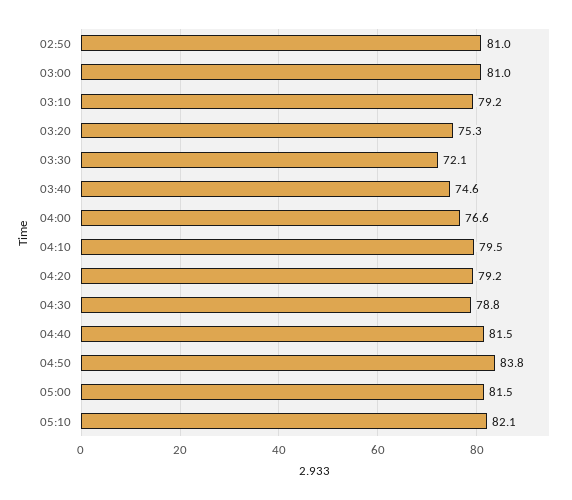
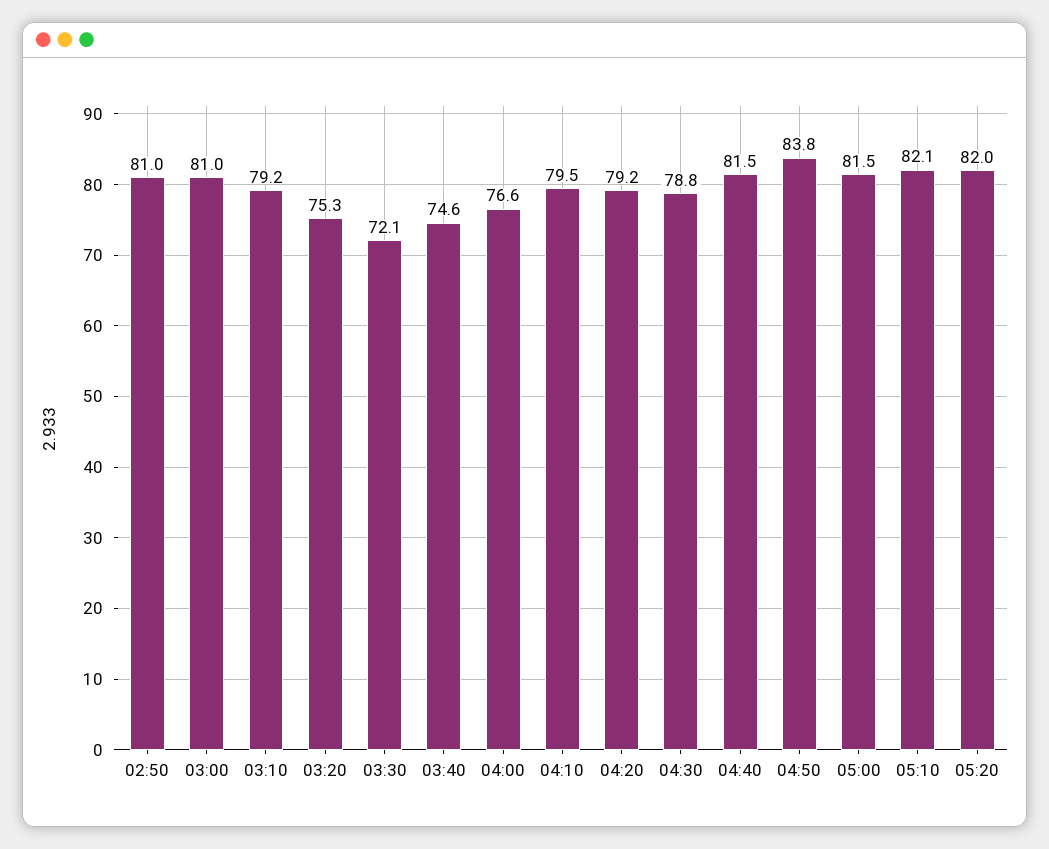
05:20: none -> 82

